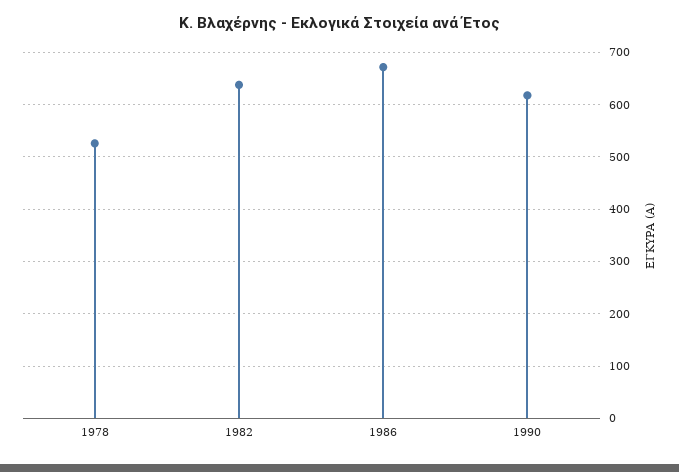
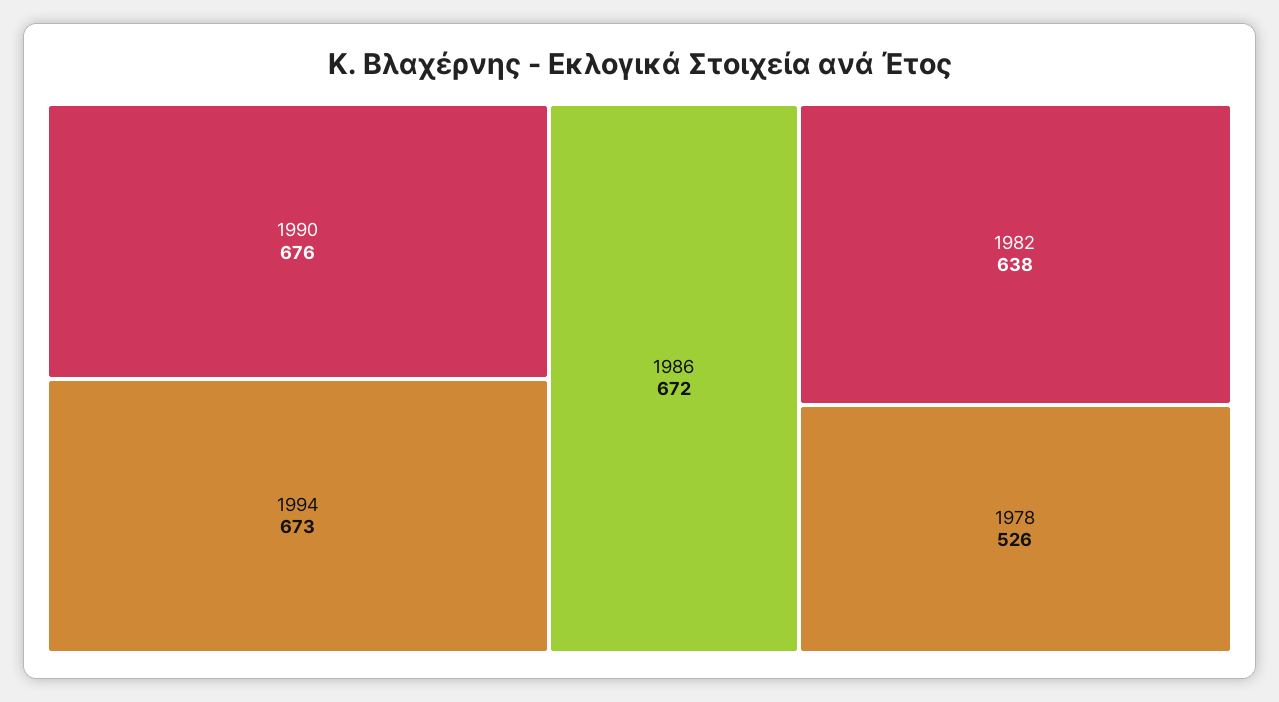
1990: 620 -> 676
1994: none -> 673

